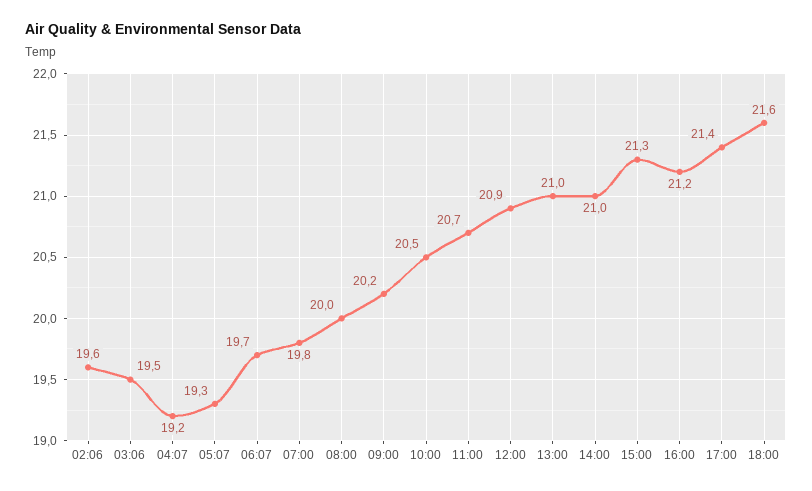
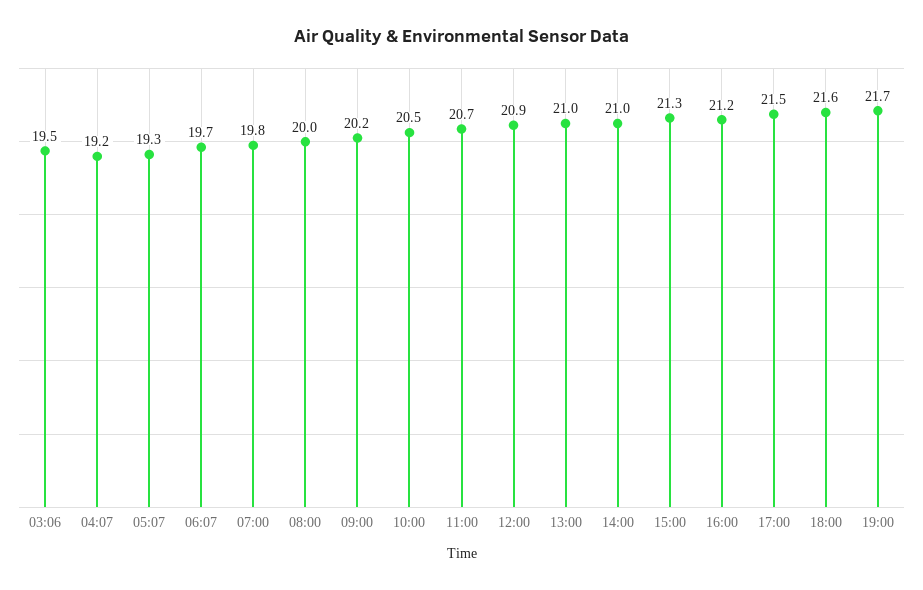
02:06: 19.6 -> none
17:00: 21.4 -> 21.5
19:00: none -> 21.7

